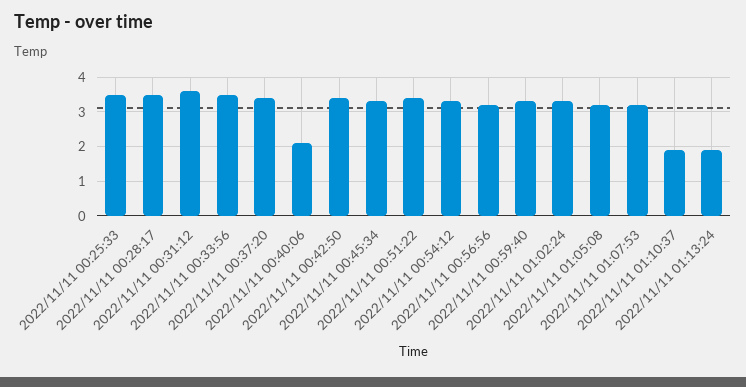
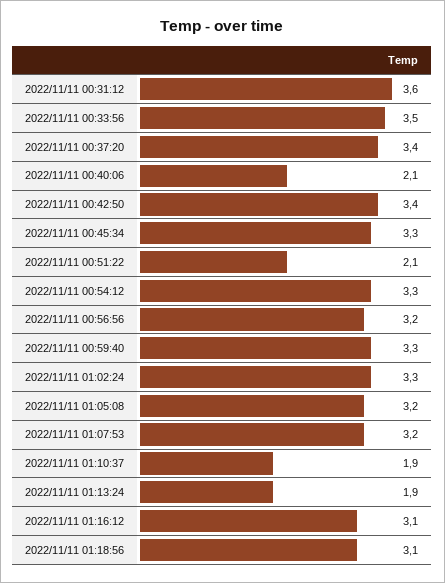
2022/11/11 00:25:33: 3.5 -> none
2022/11/11 00:28:17: 3.5 -> none
2022/11/11 00:51:22: 3.5 -> 2.1
2022/11/11 01:16:12: none -> 3.1
2022/11/11 01:18:56: none -> 3.1

